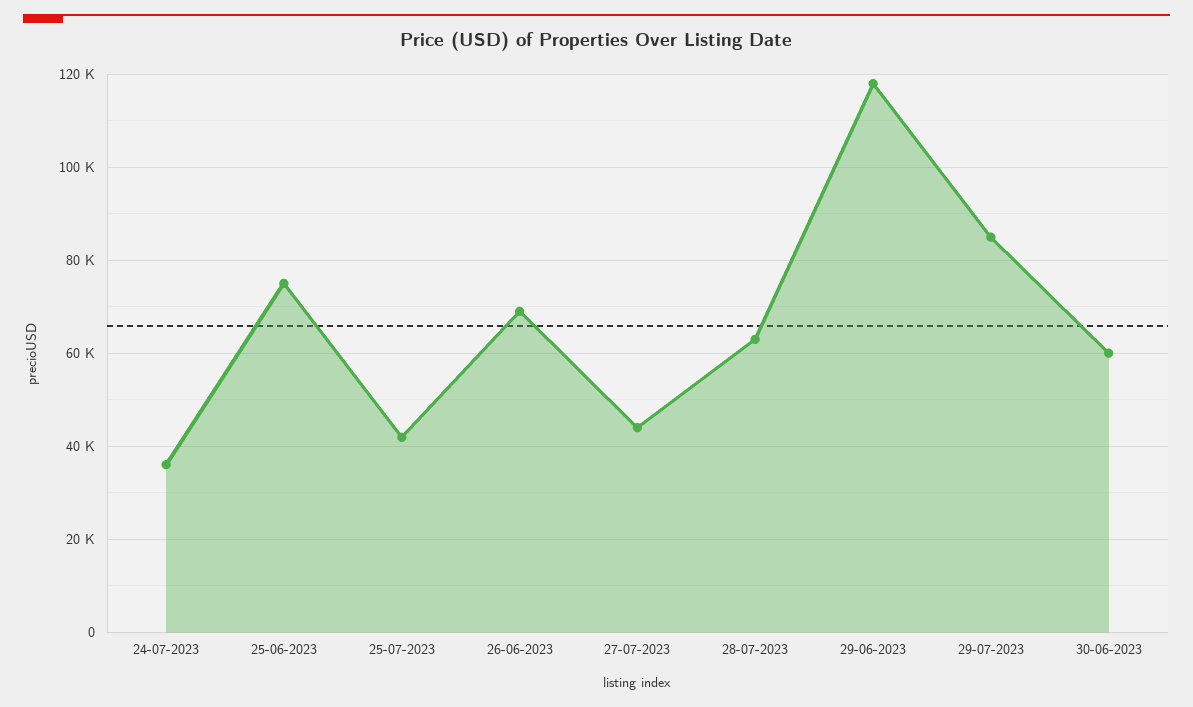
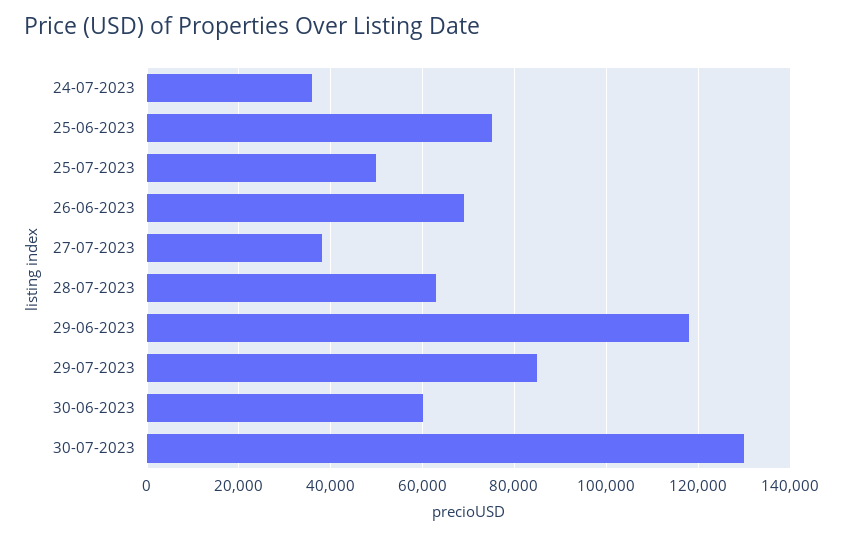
25-07-2023: 42000 -> 50000
27-07-2023: 44000 -> 38000
30-07-2023: none -> 130000

